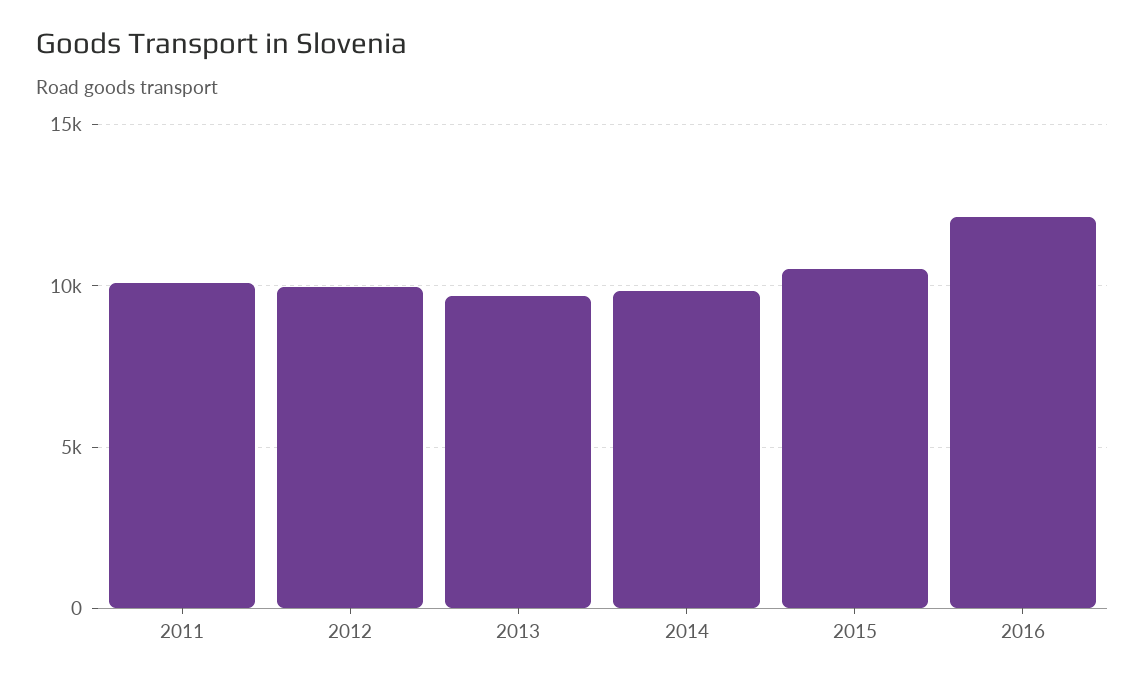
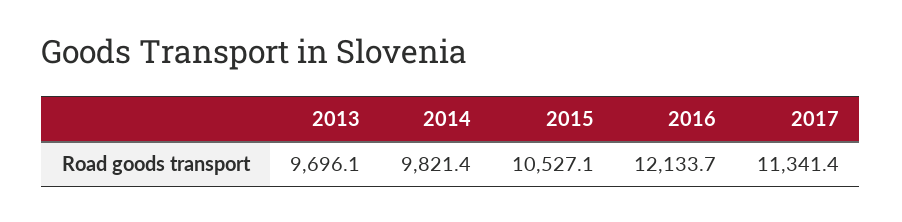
2011: 10000 -> none
2012: 10000 -> none
2017: none -> 11341.4

